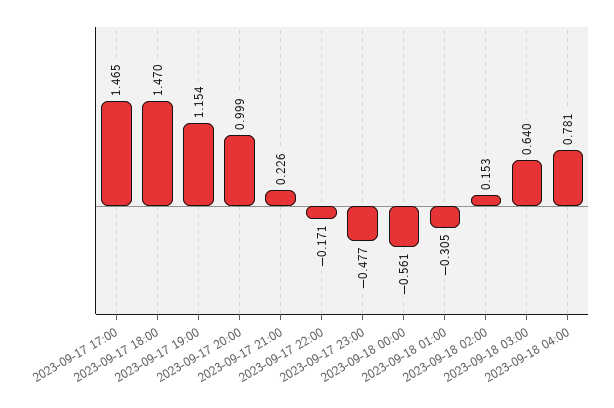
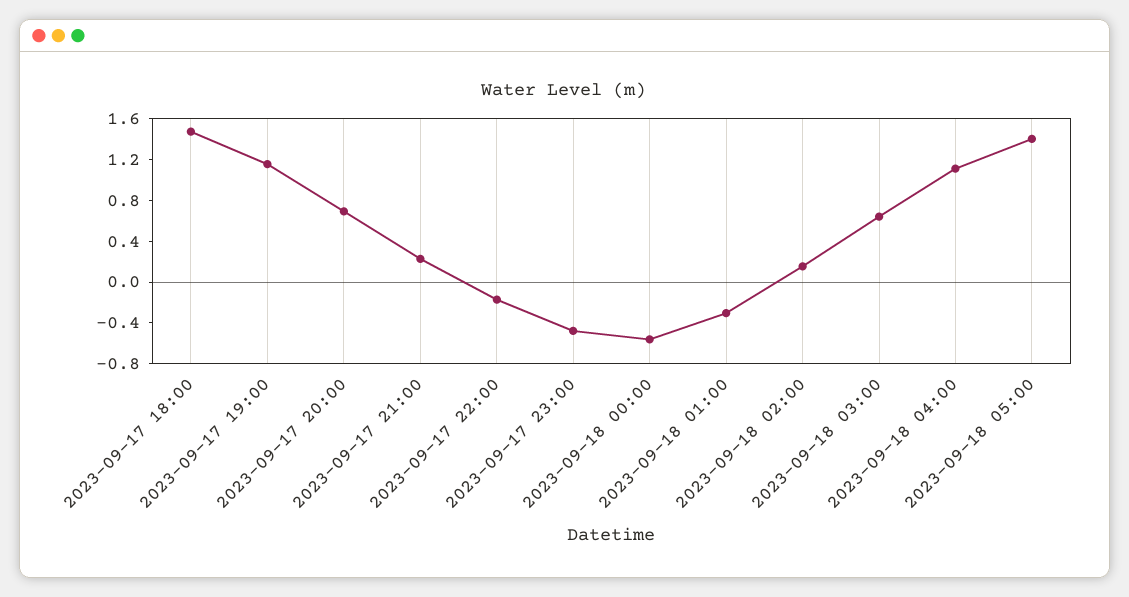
2023-09-17 17:00: 1.465 -> none
2023-09-17 20:00: 0.999 -> 0.7
2023-09-18 04:00: 0.781 -> 1.1
2023-09-18 05:00: none -> 1.4

